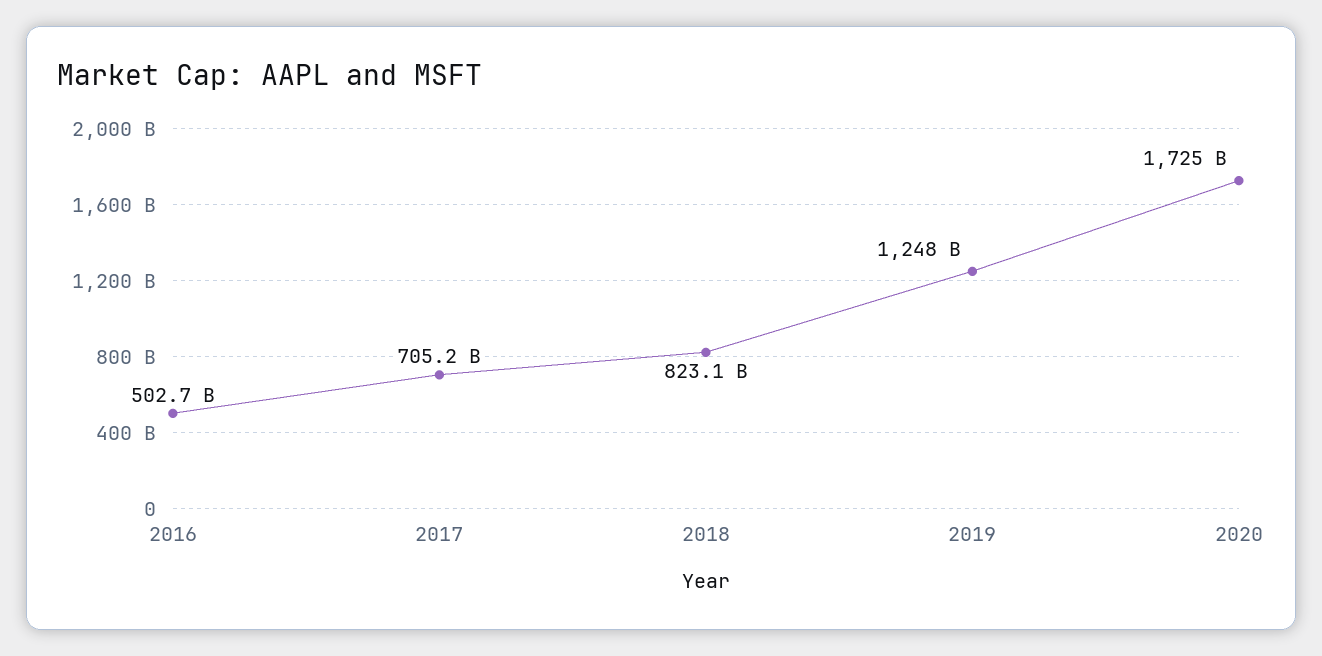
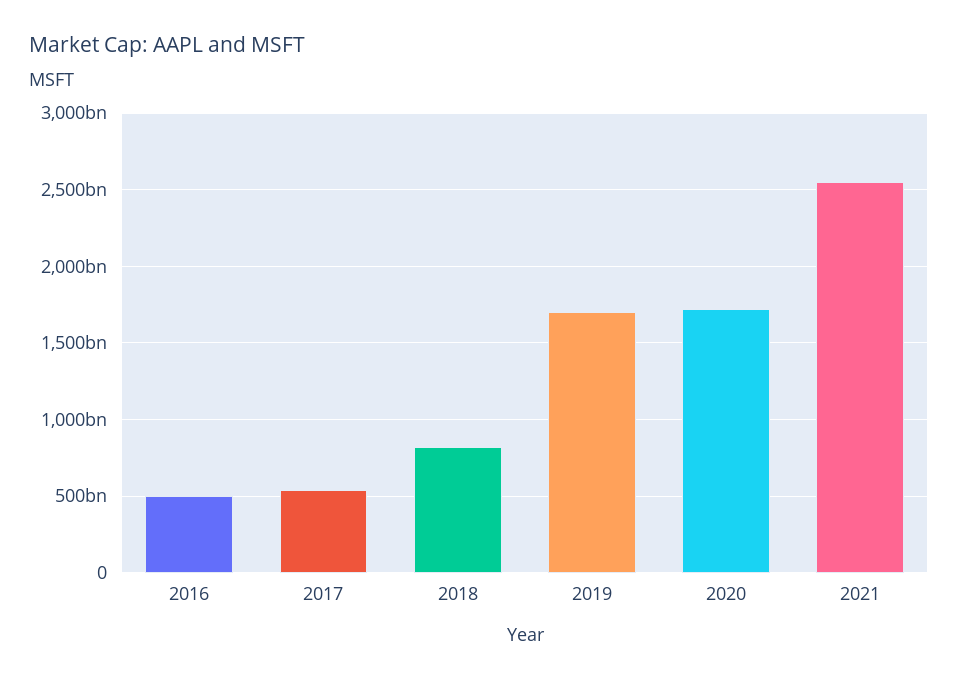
2017: 705200000000 -> 550000000000
2019: 1248000000000 -> 1700000000000
2021: none -> 2550000000000

